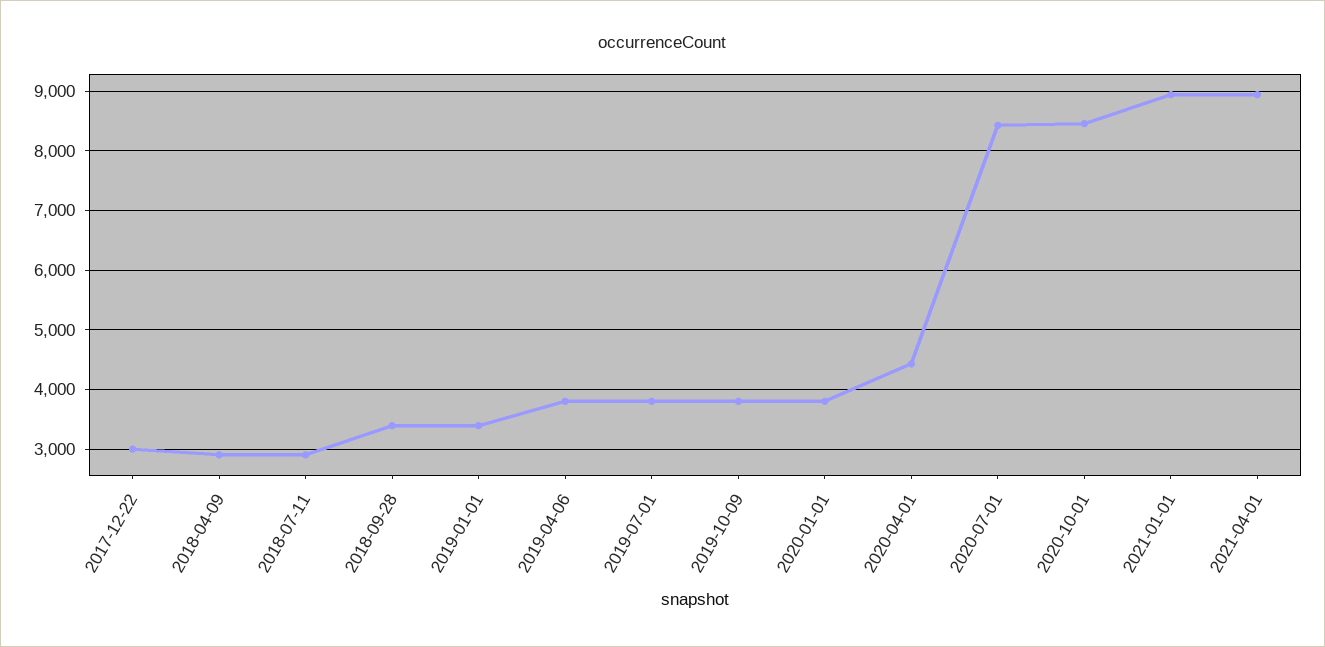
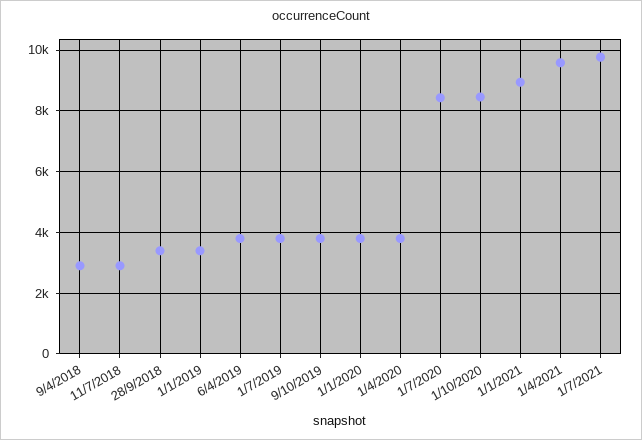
2017-12-22: 3000 -> none
2020-04-01: 4400 -> 3800
2021-04-01: 9000 -> 9600
1/7/2021: none -> 9800

